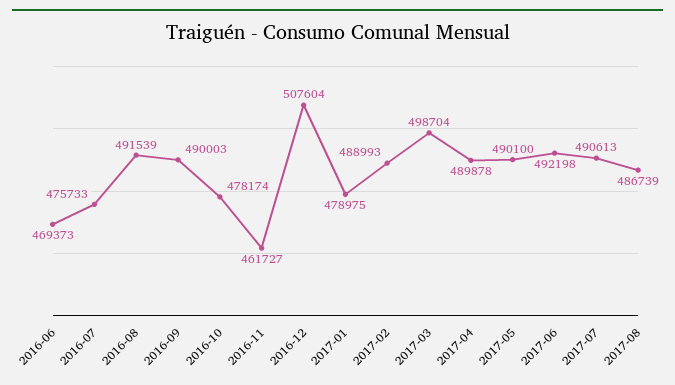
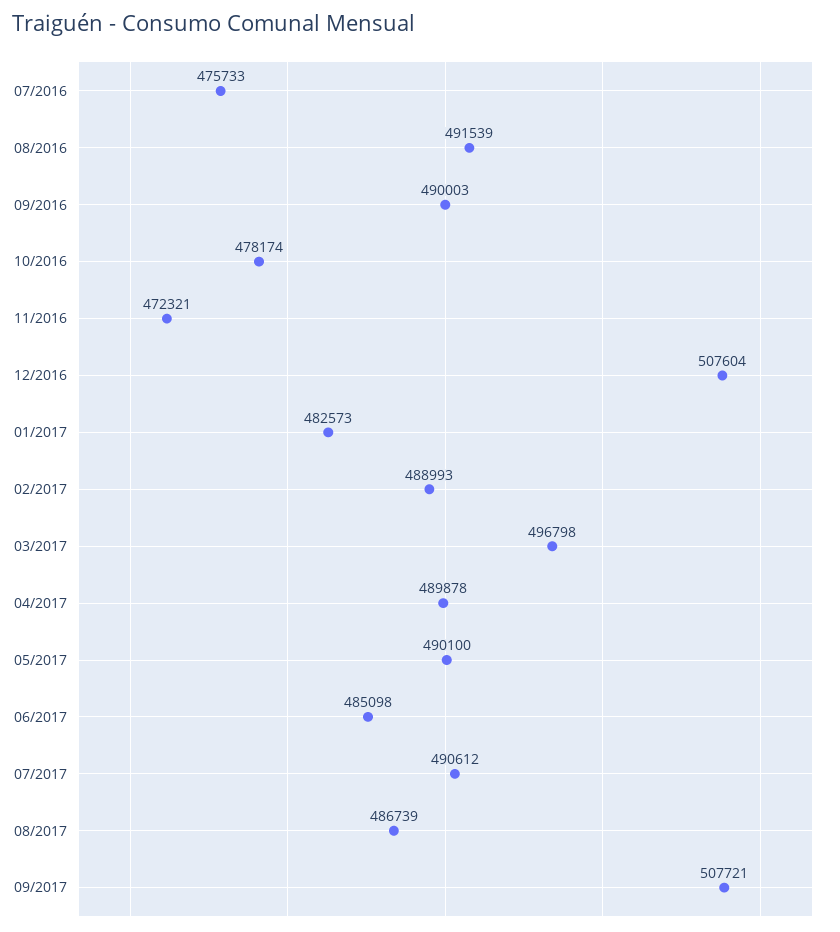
2016-06: 469373 -> none
2016-11: 461727 -> 472321
2017-01: 478975 -> 482573
2017-03: 498704 -> 496798
2017-06: 492198 -> 485098
2017-07: 490613 -> 490612
09/2017: none -> 507721

